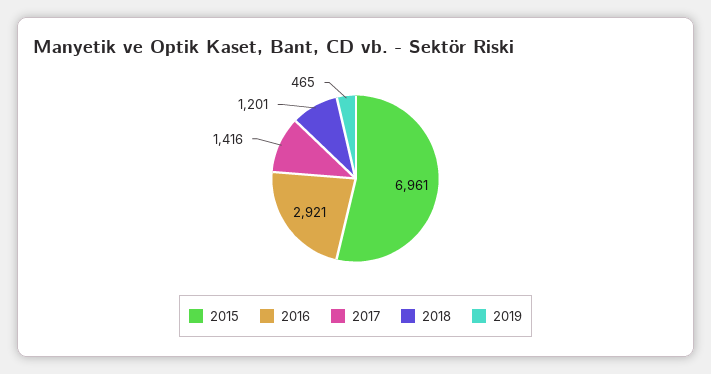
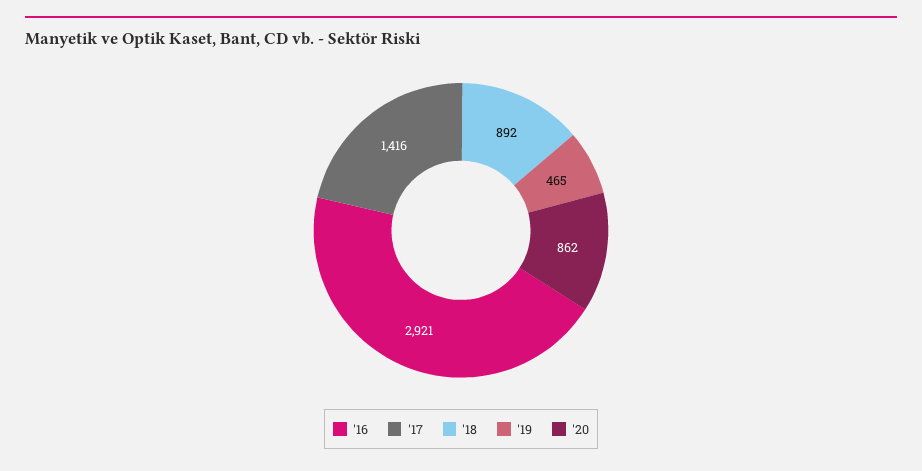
2015: 6961 -> none
2018: 1201 -> 892
'20: none -> 862

